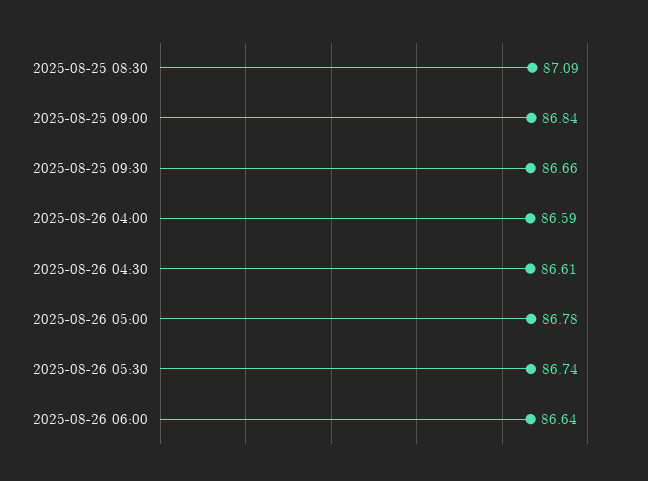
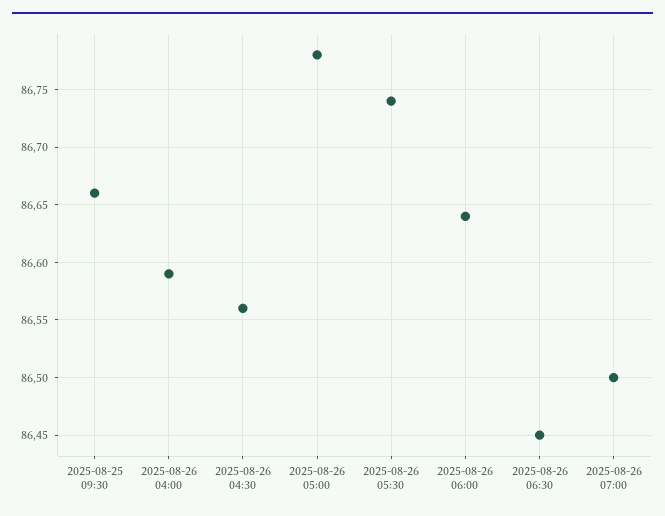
2025-08-25 08:30: 87.09 -> none
2025-08-25 09:00: 86.84 -> none
2025-08-26 04:30: 86.61 -> 86.56
2025-08-26 06:30: none -> 86.45
2025-08-26 07:00: none -> 86.5

